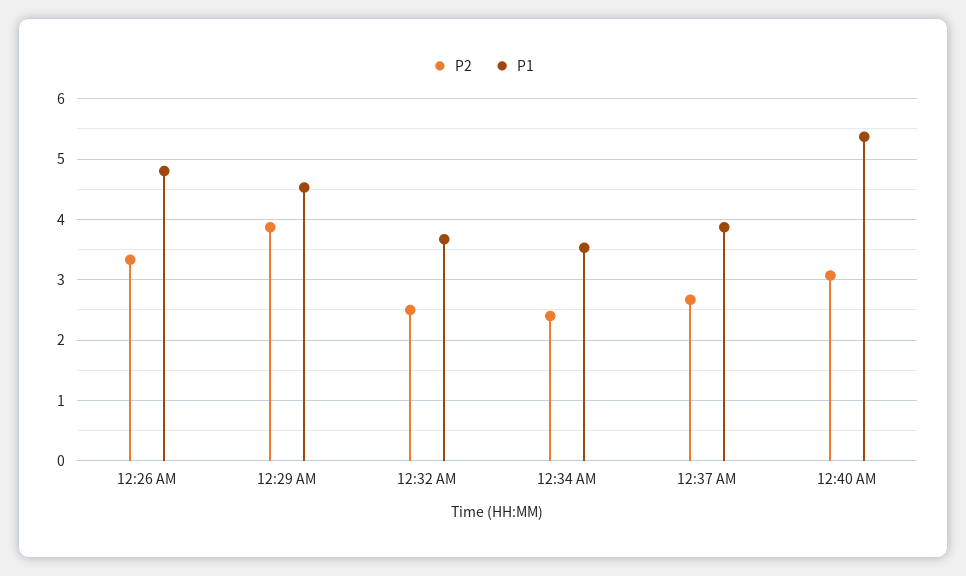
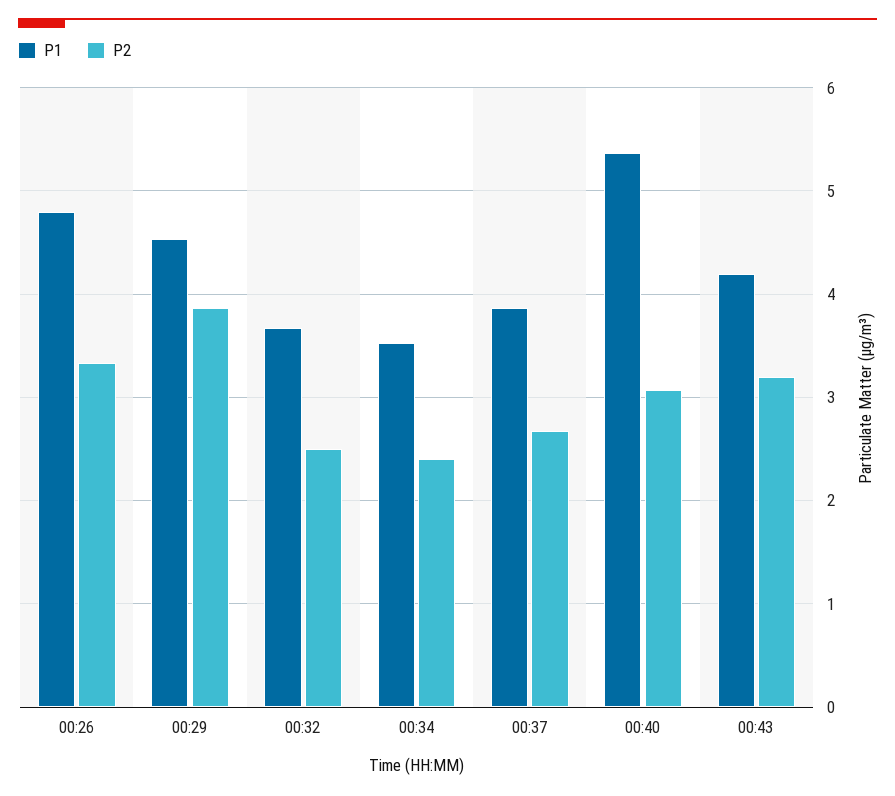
P1, 00:43: none -> 4.2
P2, 00:43: none -> 3.2

